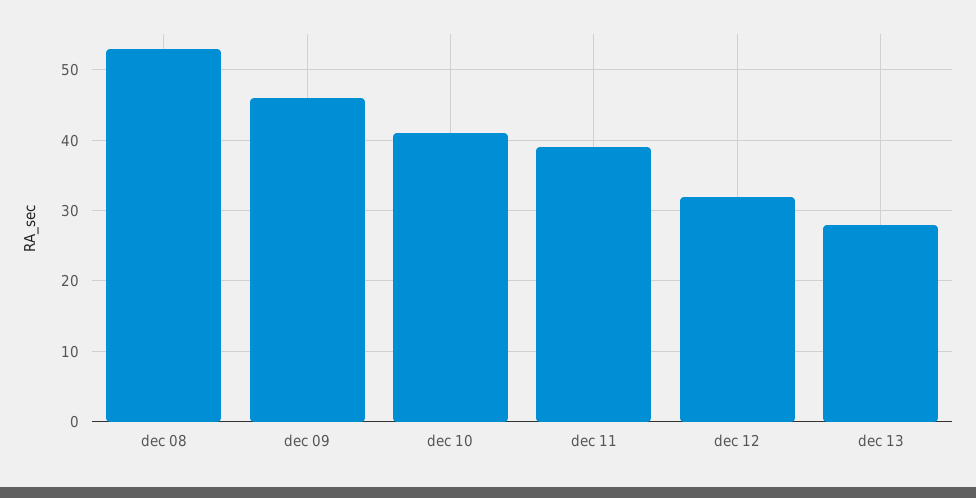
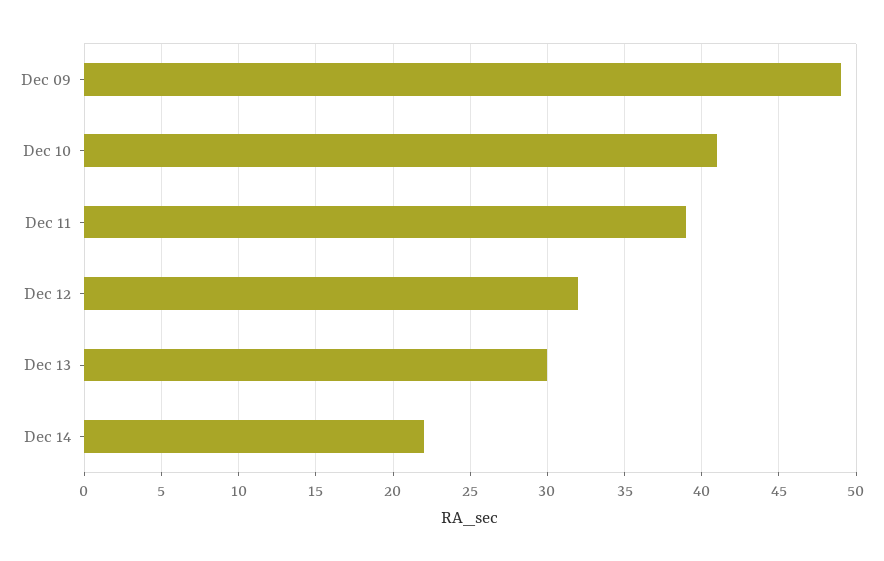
dec 08: 53 -> none
dec 09: 46 -> 49
dec 13: 28 -> 30
Dec 14: none -> 22

